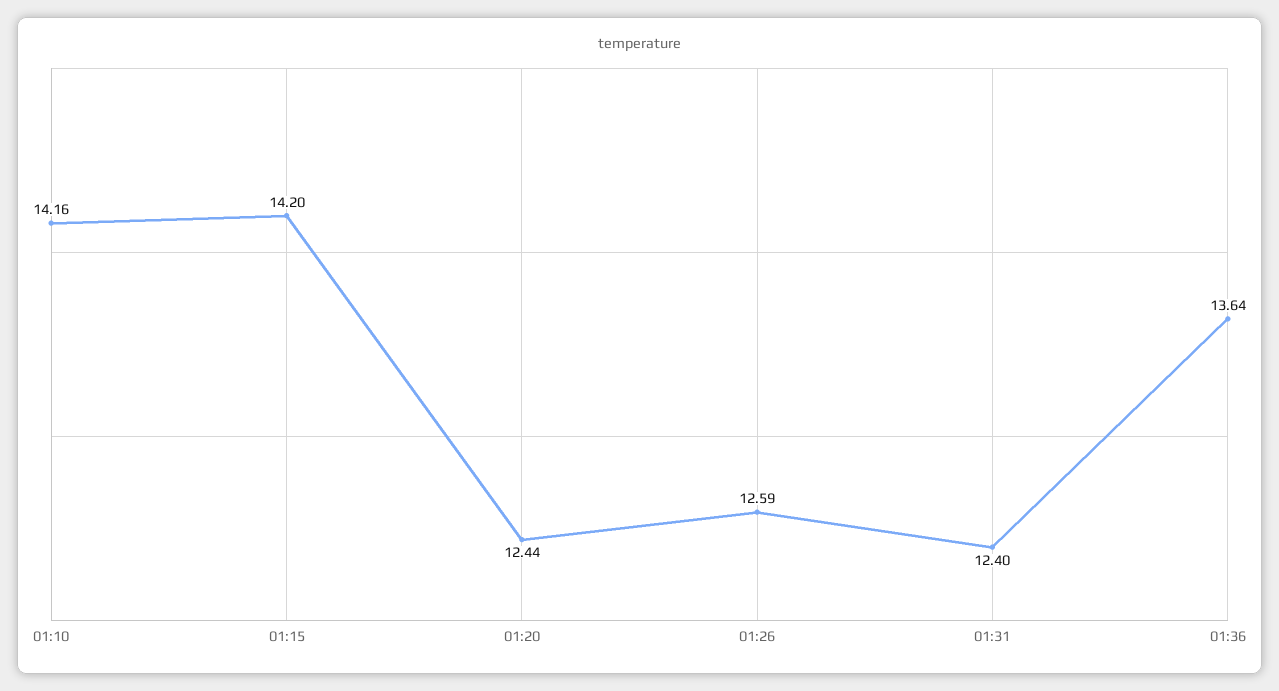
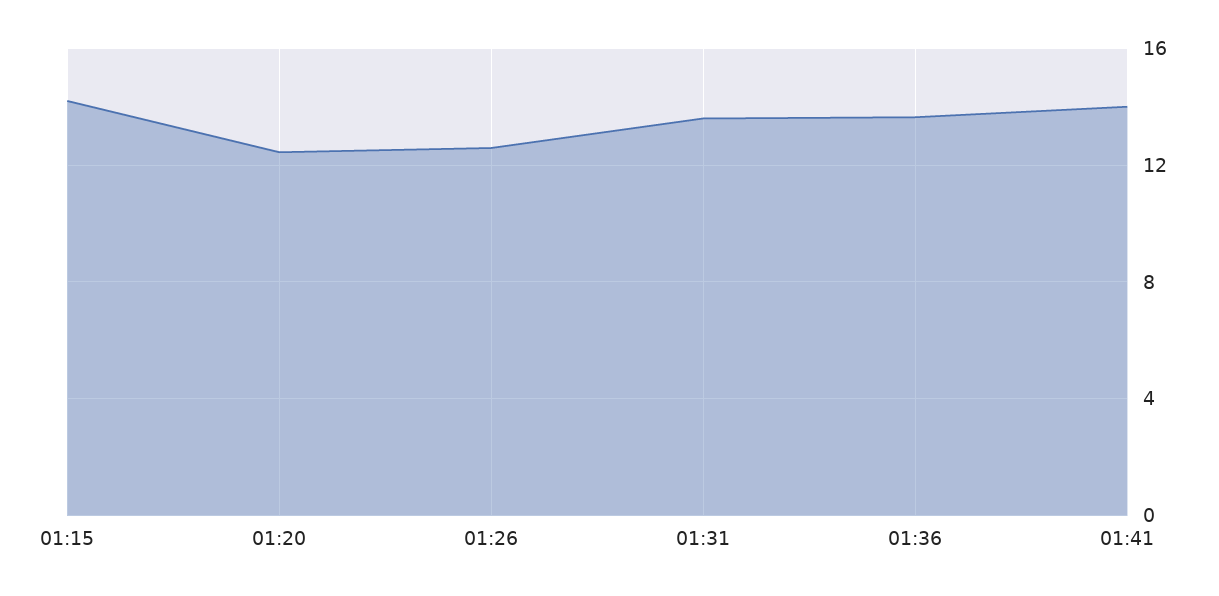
01:10: 14.16 -> none
01:31: 12.4 -> 13.5
01:41: none -> 14

